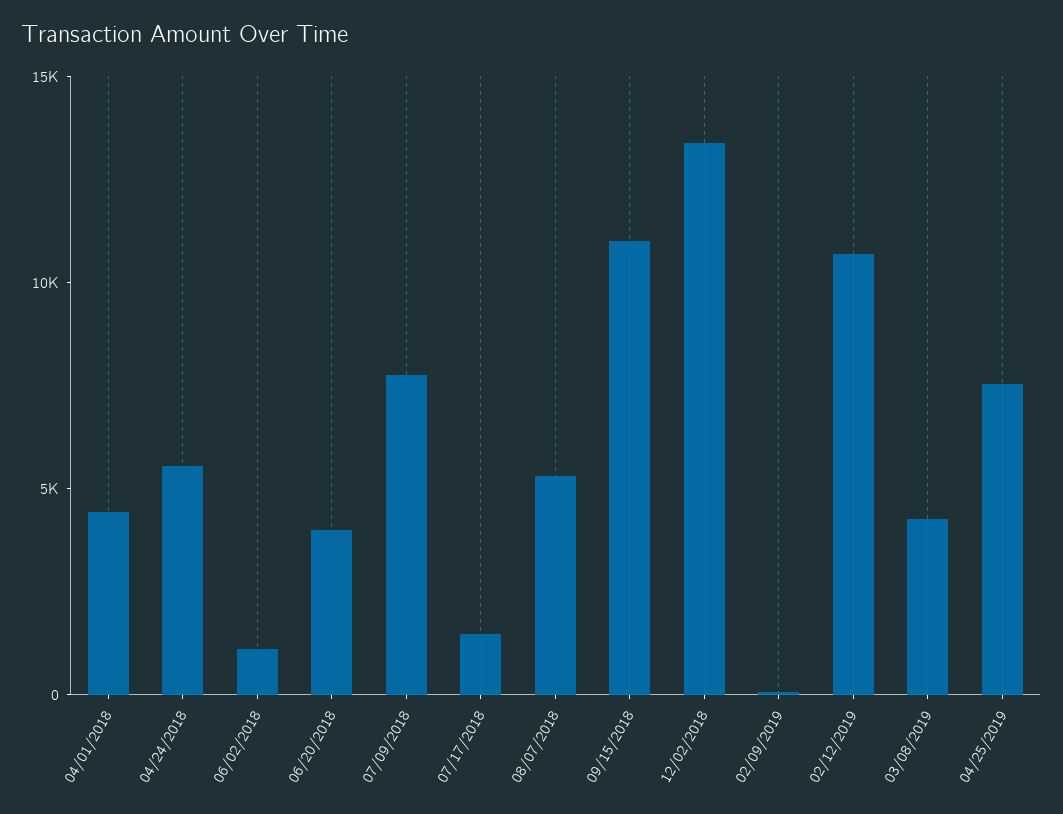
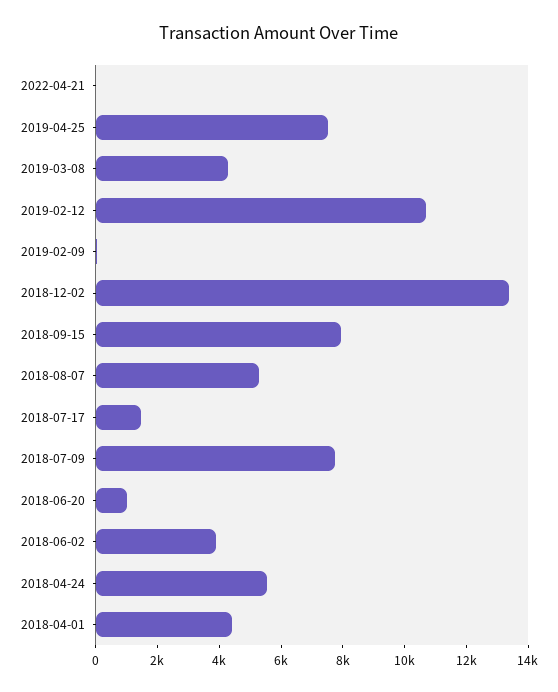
06/02/2018: 1000 -> 4000
06/20/2018: 4000 -> 1000
09/15/2018: 11000 -> 8000
2022-04-21: none -> 0

